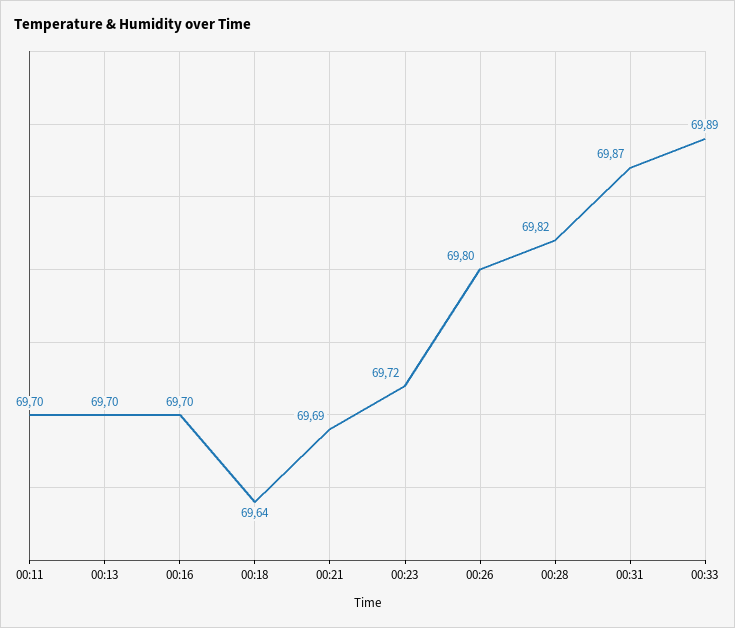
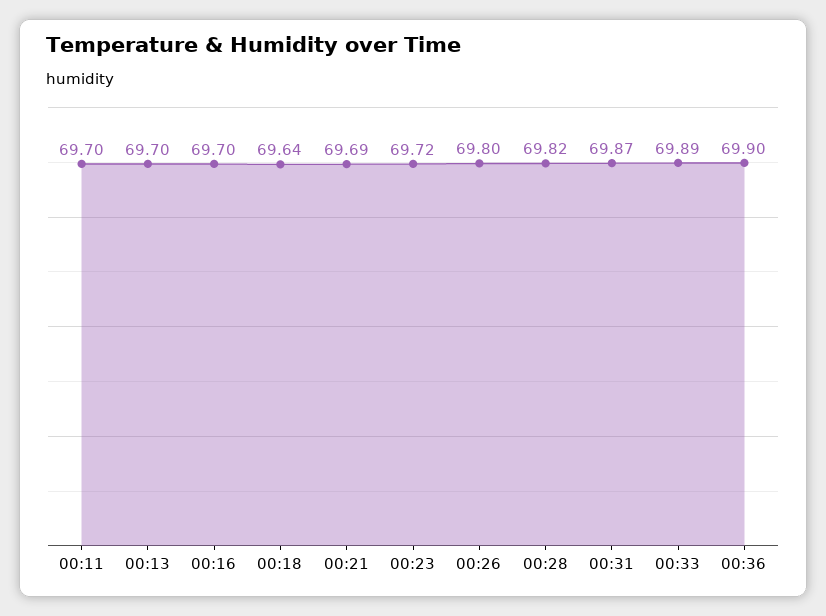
00:36: none -> 69.9

